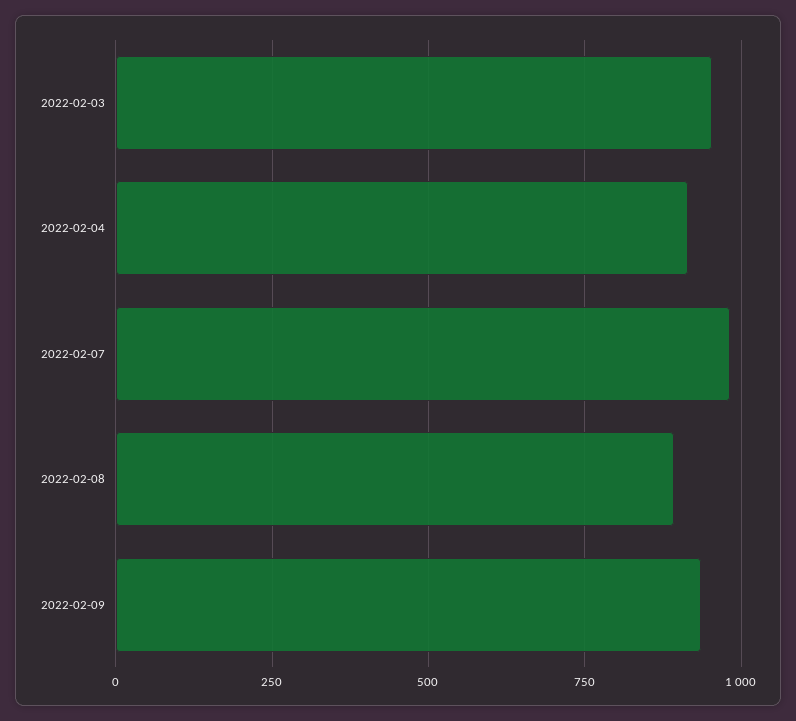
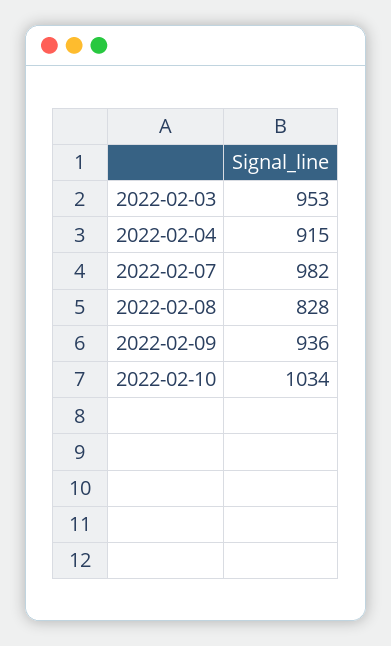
2022-02-08: 900 -> 828
2022-02-10: none -> 1034

